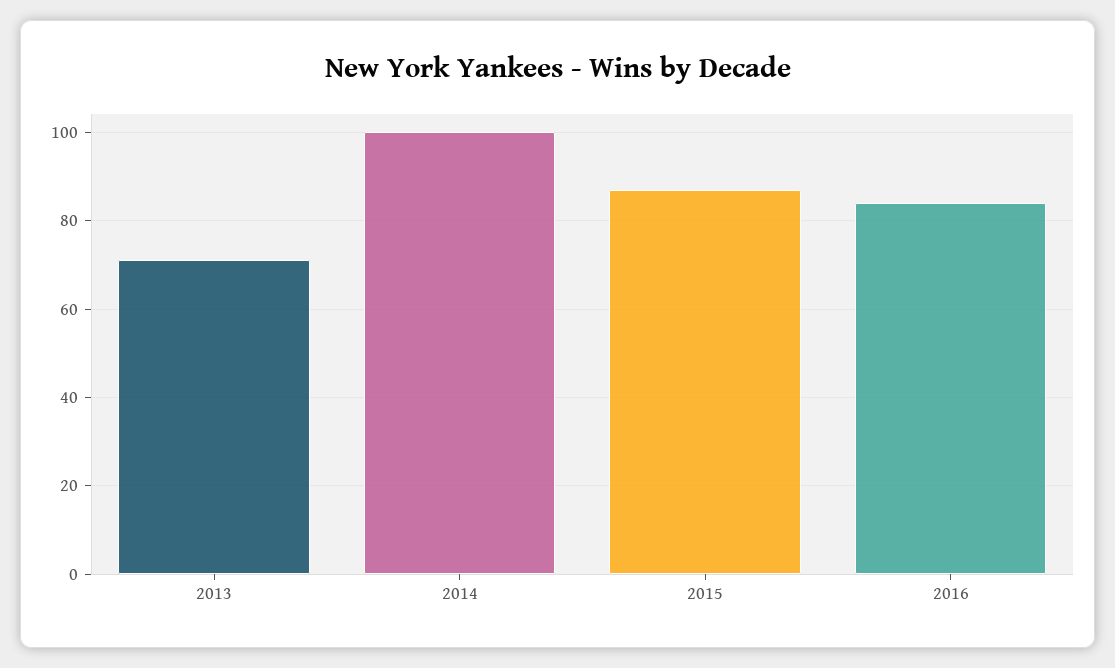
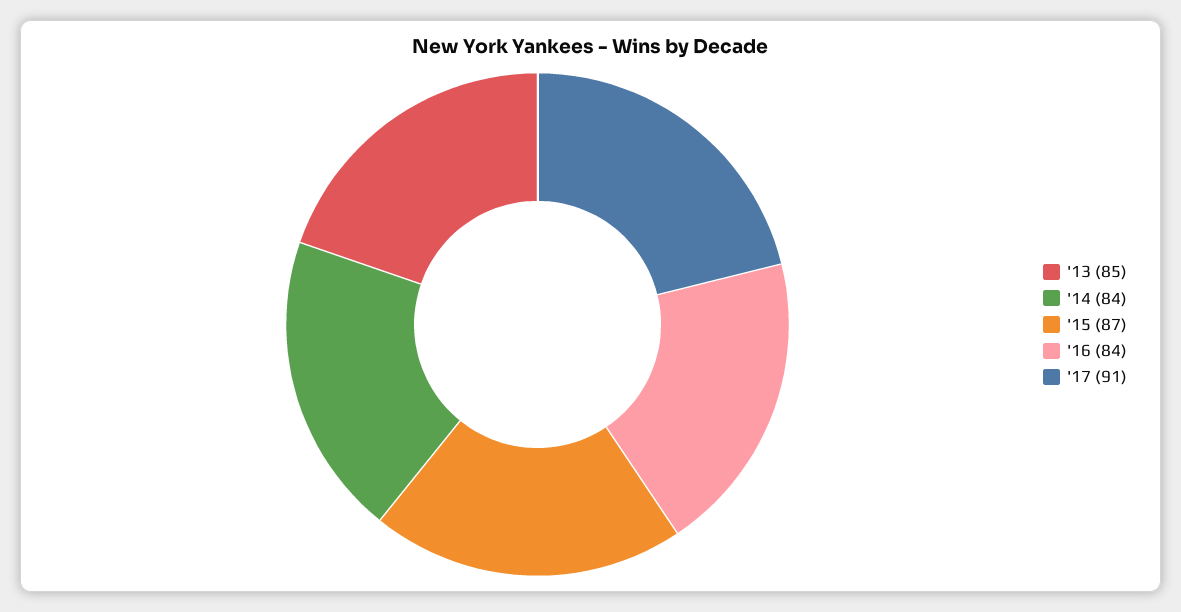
2013: 70 -> 85
2014: 100 -> 84
'17: none -> 91

